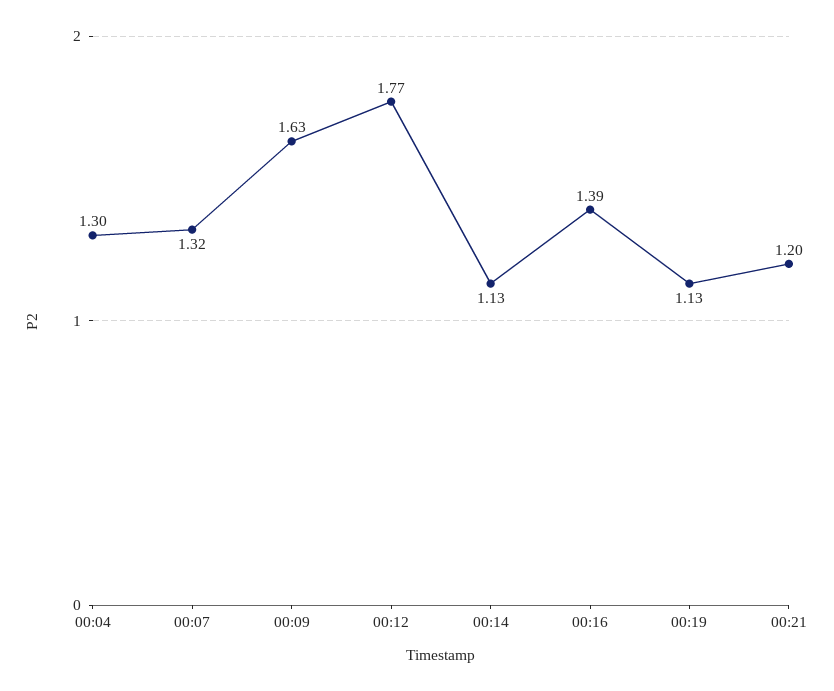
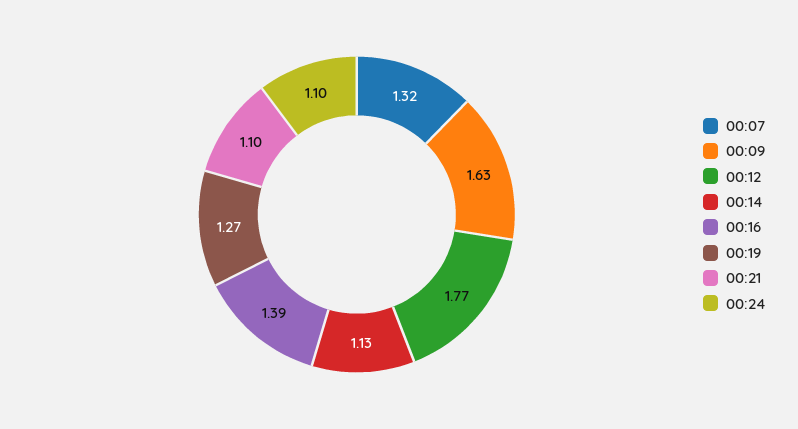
00:04: 1.3 -> none
00:19: 1.13 -> 1.27
00:21: 1.2 -> 1.1
00:24: none -> 1.1

